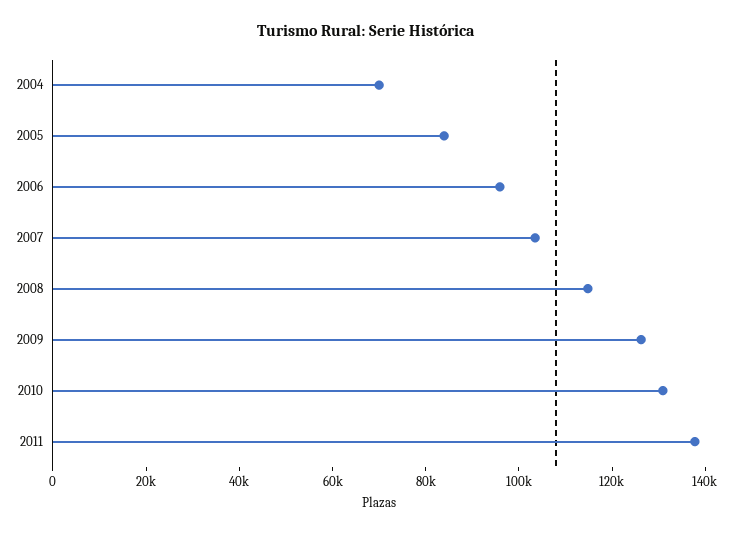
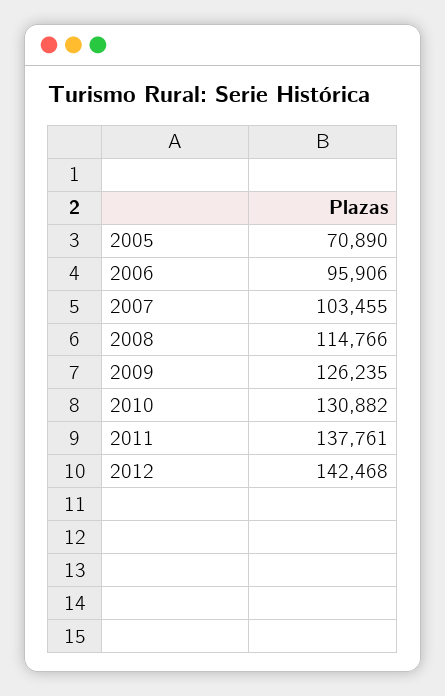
2004: 70000 -> none
2005: 85000 -> 70890
2012: none -> 142468

